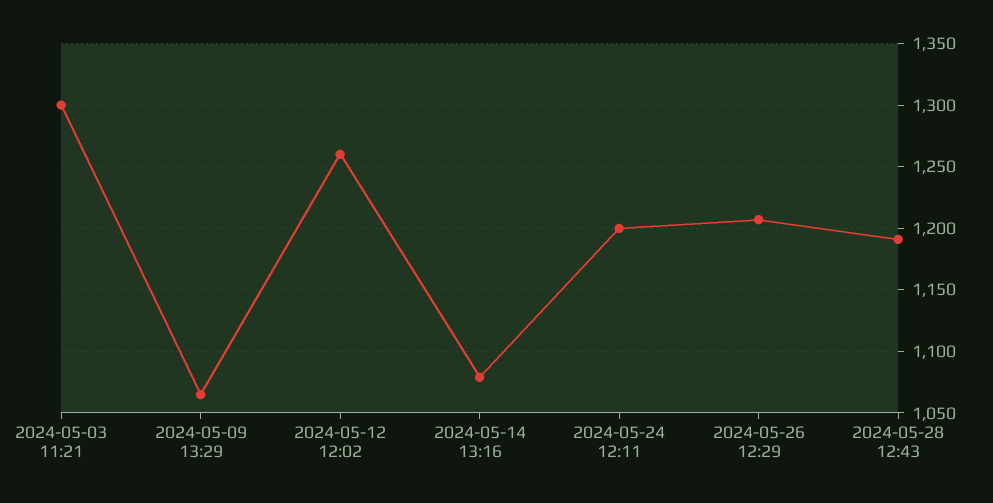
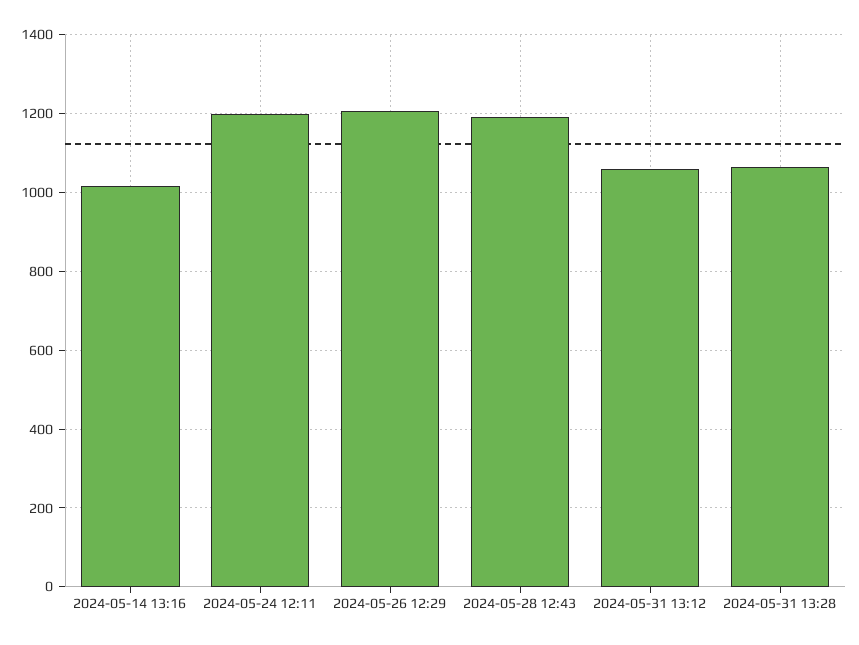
2024-05-03 11:21: 1300 -> none
2024-05-09 13:29: 1065 -> none
2024-05-12 12:02: 1260 -> none
2024-05-14 13:16: 1080 -> 1020
2024-05-31 13:12: none -> 1060
2024-05-31 13:28: none -> 1060

